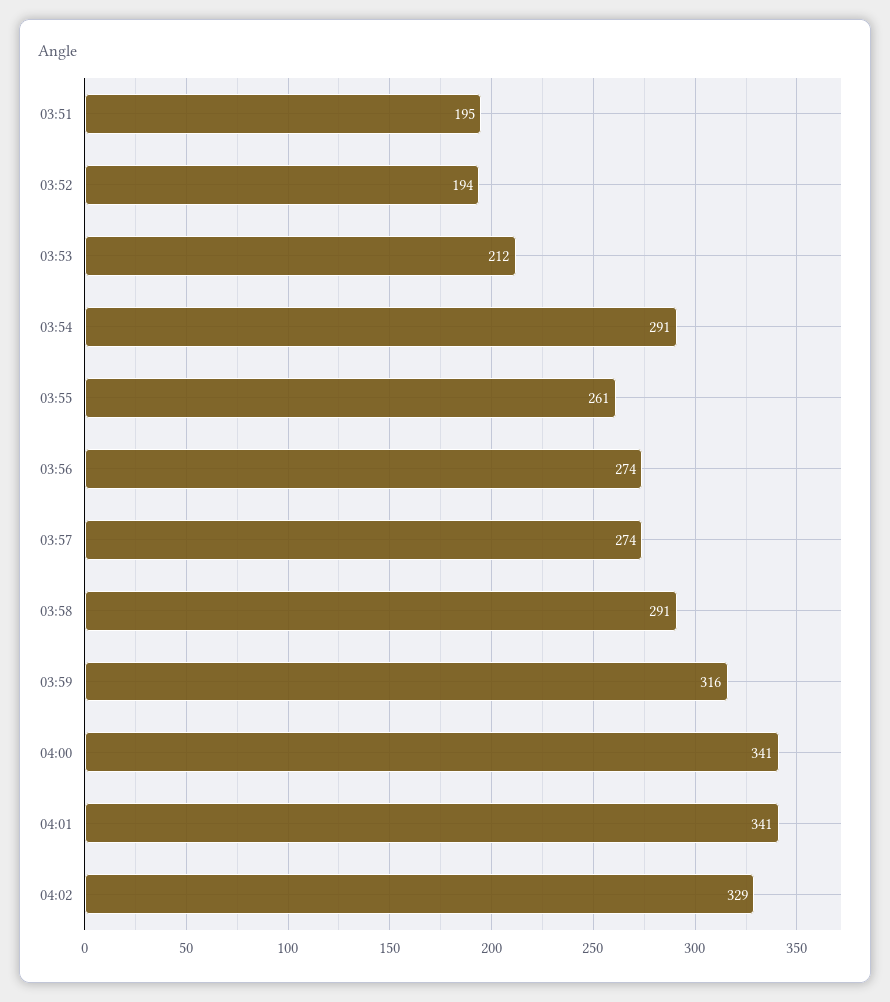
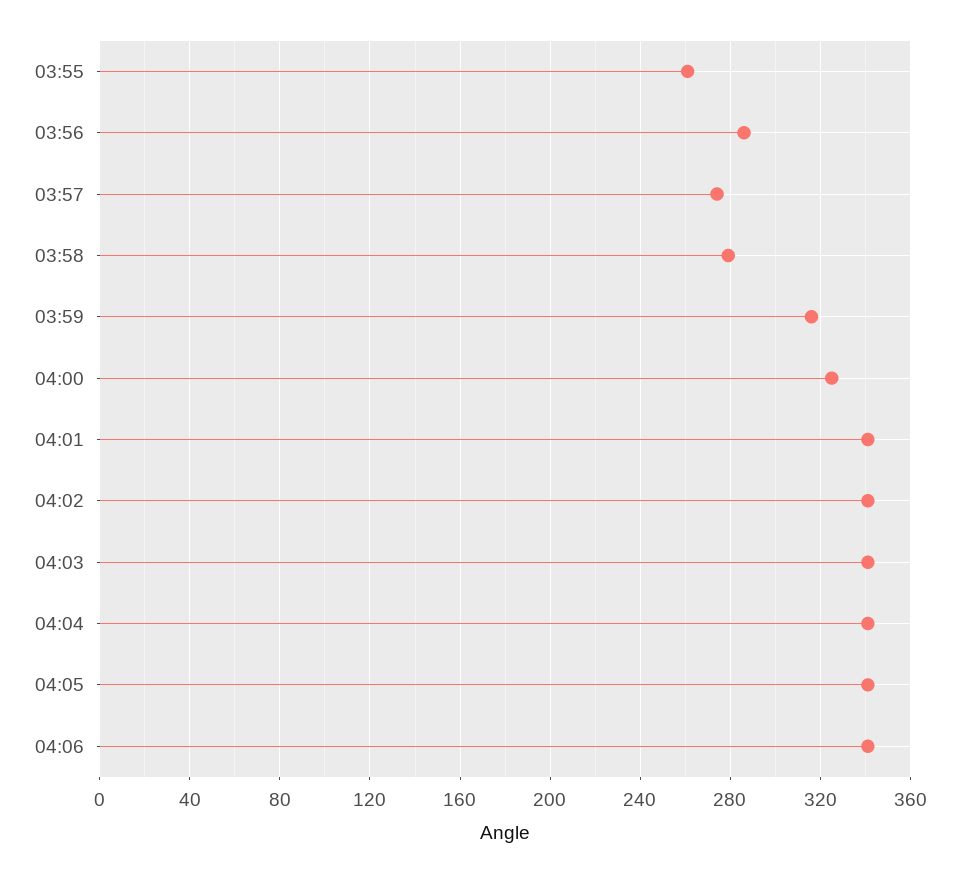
03:51: 195 -> none
03:52: 194 -> none
03:53: 212 -> none
03:54: 291 -> none
03:56: 274 -> 285
03:58: 291 -> 280
04:00: 341 -> 325
04:02: 329 -> 340
04:03: none -> 340
04:04: none -> 340
04:05: none -> 340
04:06: none -> 340

